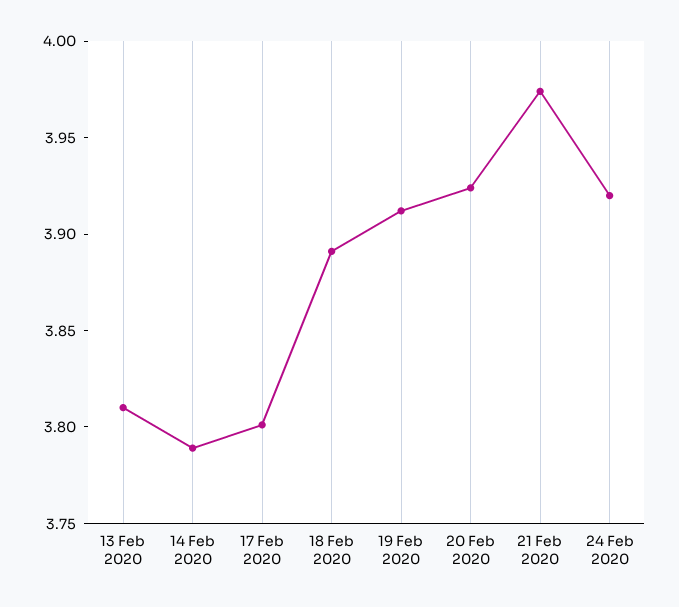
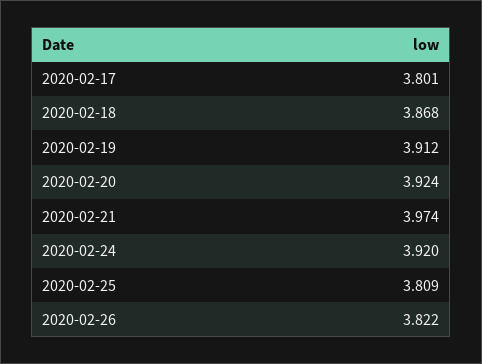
13 Feb 2020: 3.81 -> none
14 Feb 2020: 3.79 -> none
18 Feb 2020: 3.89 -> 3.868
2020-02-25: none -> 3.809
2020-02-26: none -> 3.822

